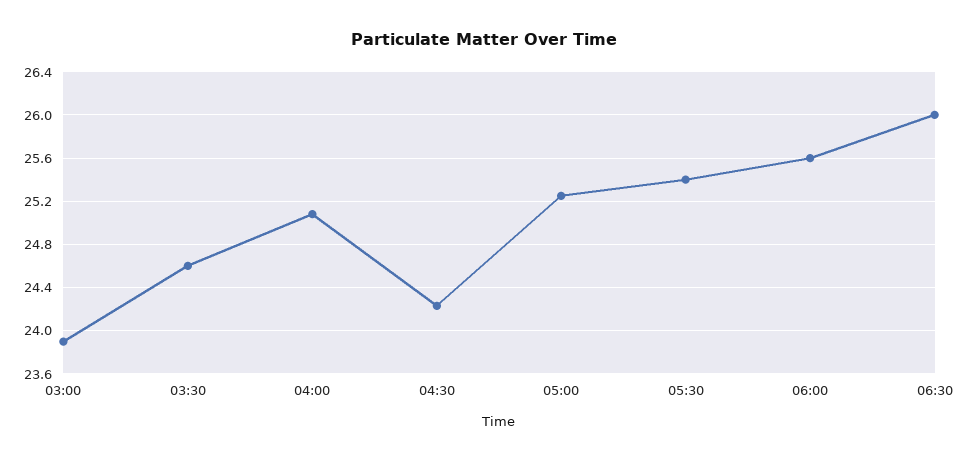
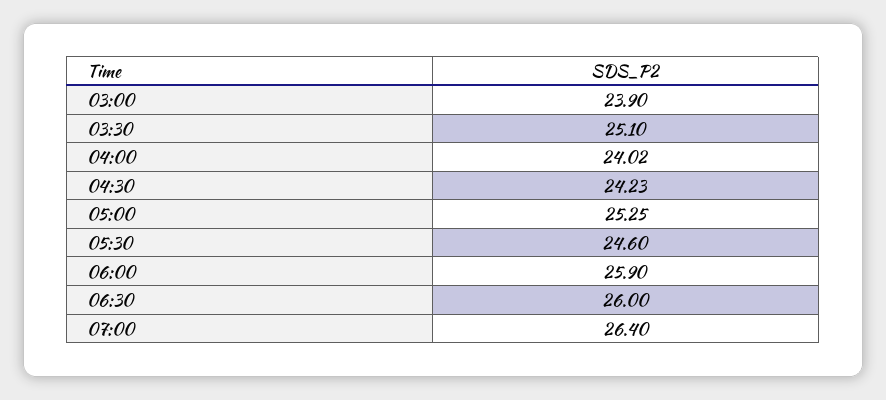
03:30: 24.6 -> 25.1
04:00: 25.1 -> 24.02
05:30: 25.4 -> 24.6
06:00: 25.6 -> 25.9
07:00: none -> 26.4

